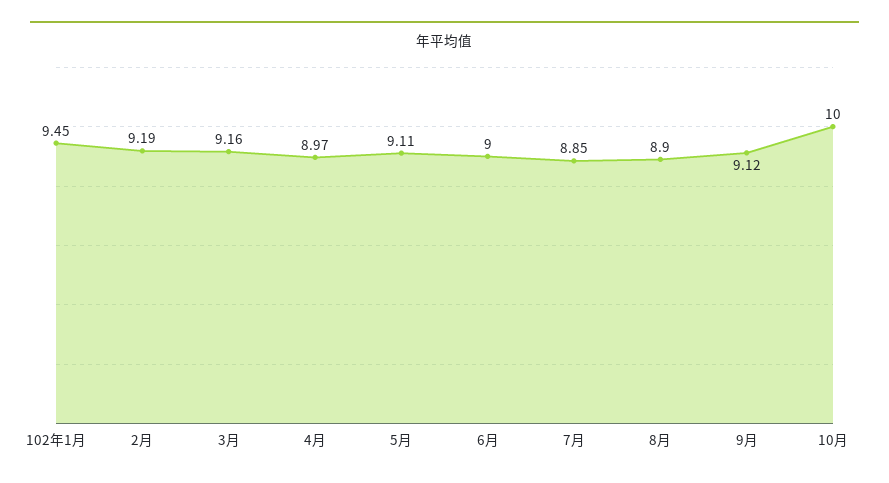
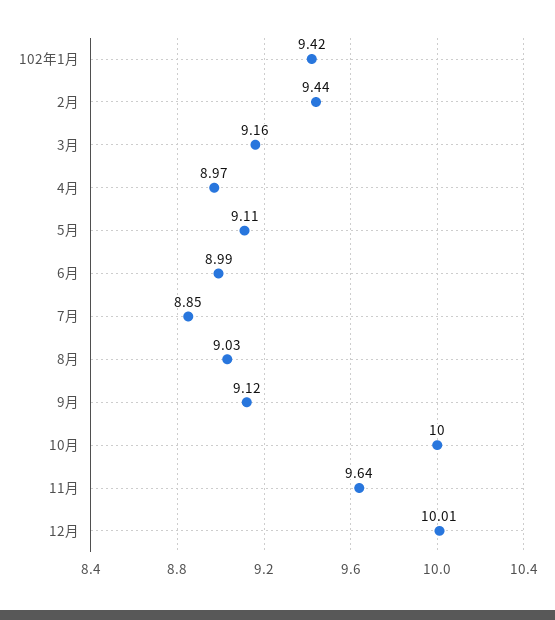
102年1月: 9.45 -> 9.42
2月: 9.19 -> 9.44
6月: 9 -> 8.99
8月: 8.9 -> 9.03
11月: none -> 9.64
12月: none -> 10.01

